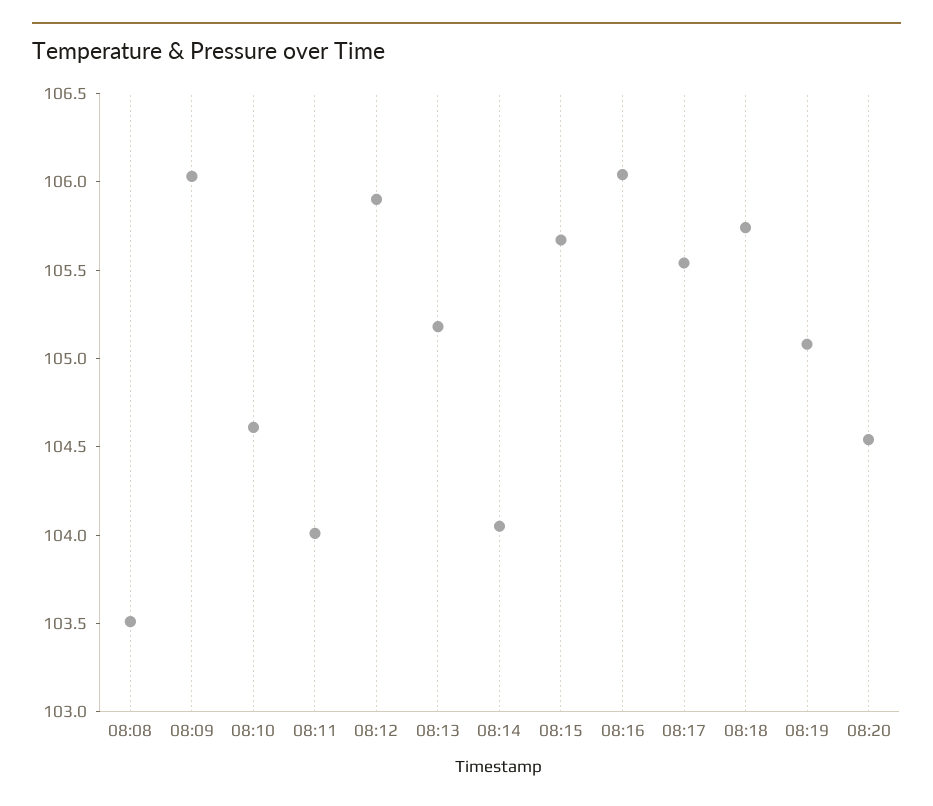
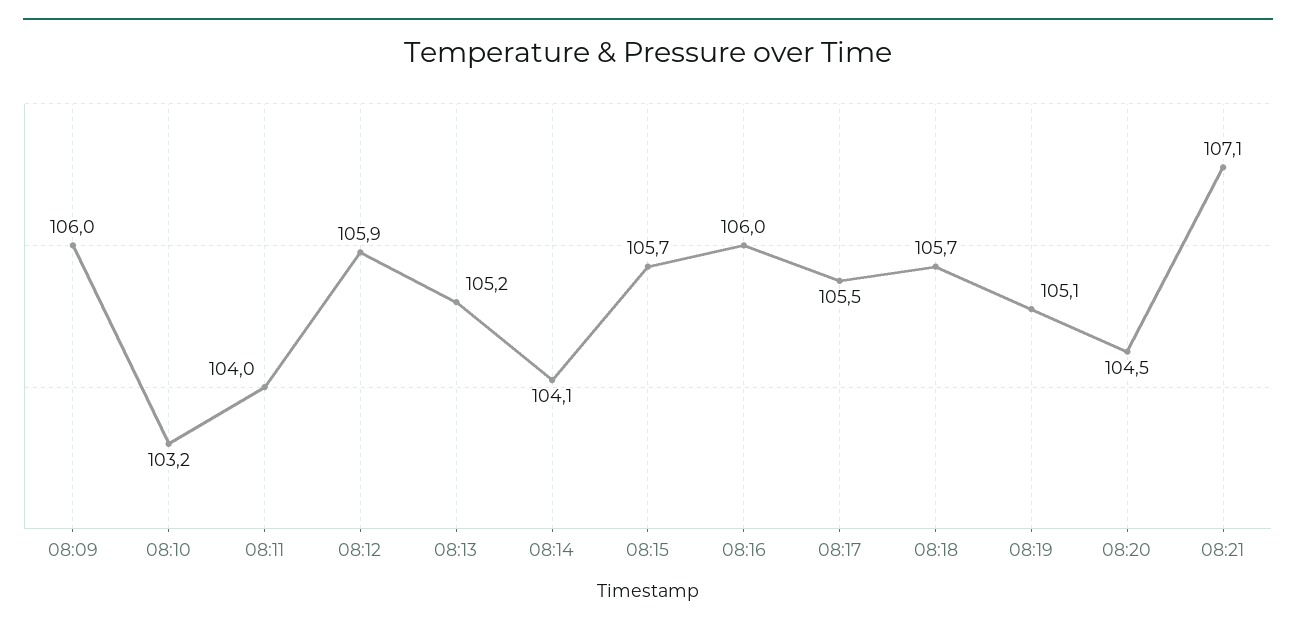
08:08: 103.5 -> none
08:10: 104.6 -> 103.2
08:21: none -> 107.1

